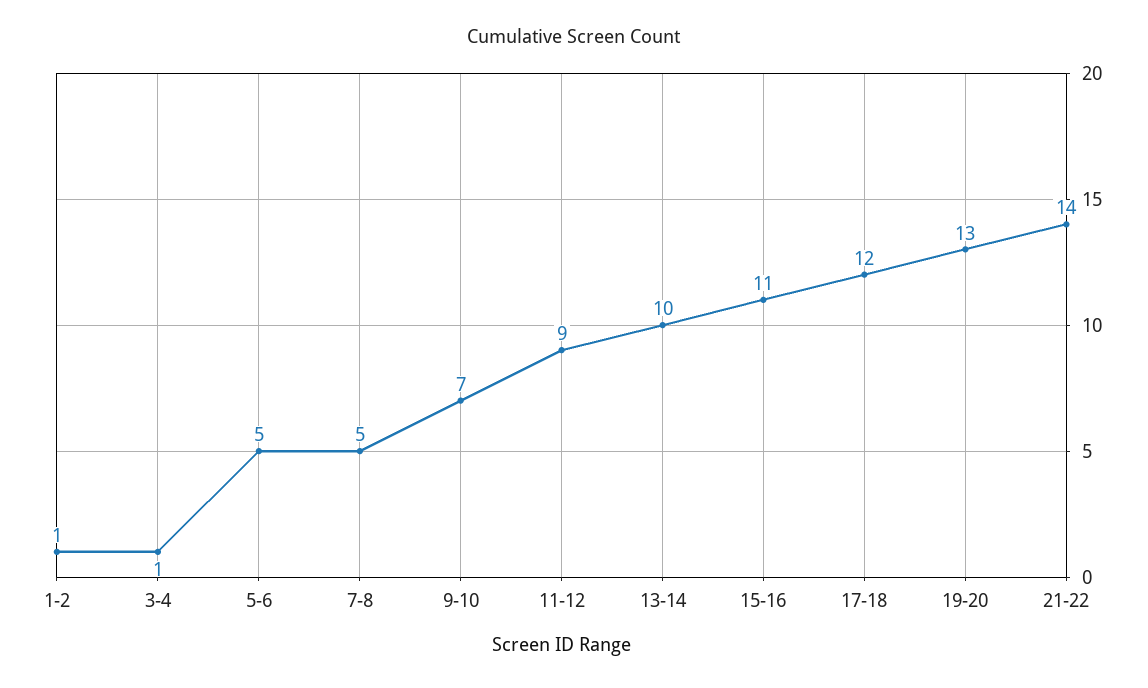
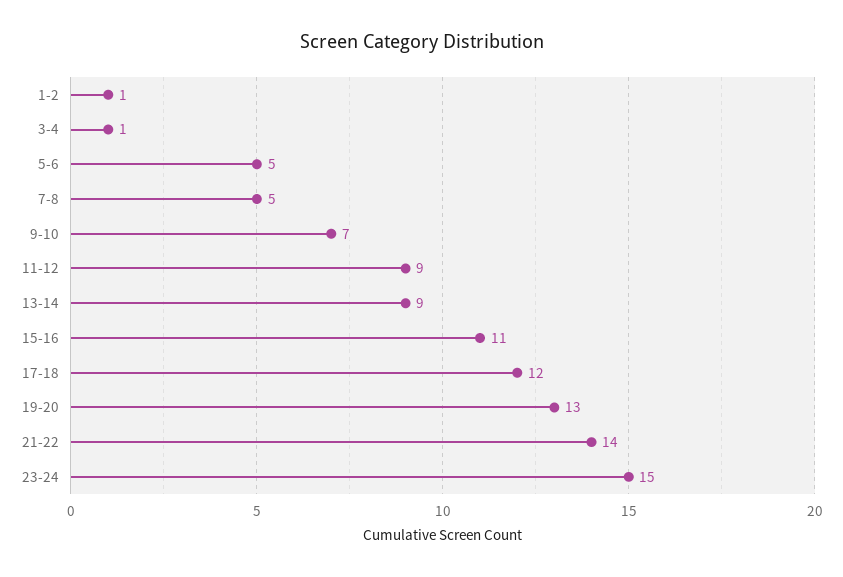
13-14: 10 -> 9
23-24: none -> 15

